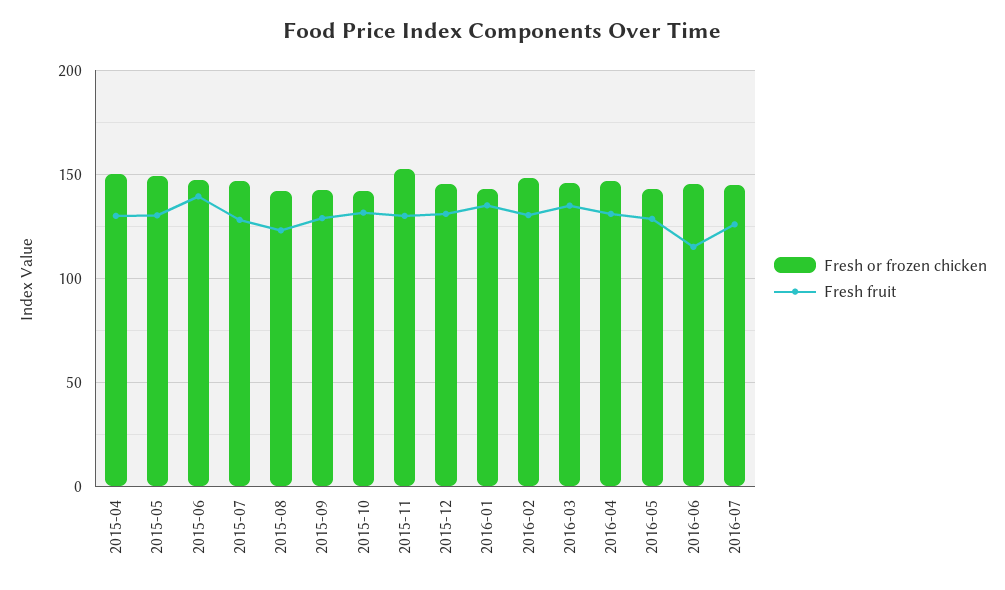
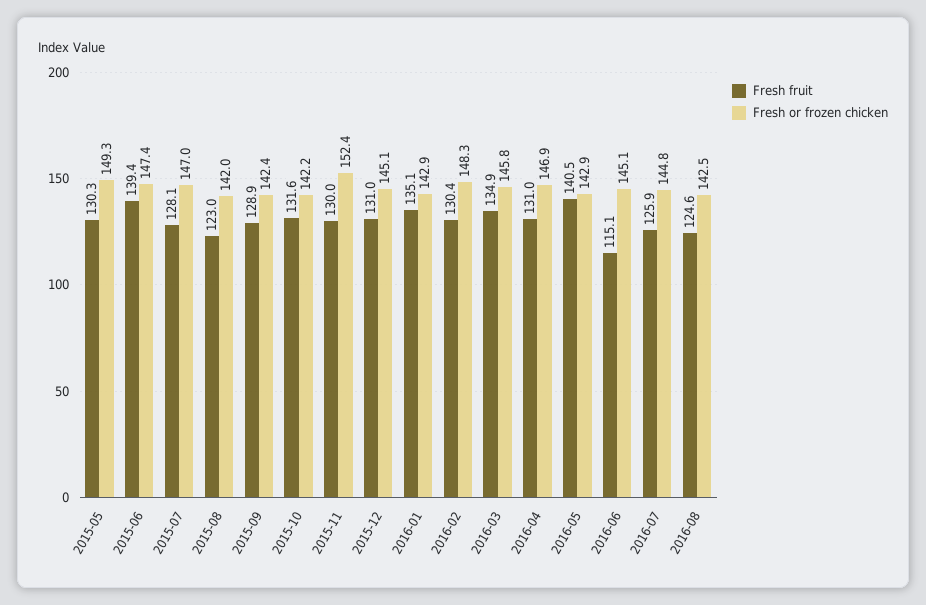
Fresh or frozen chicken, 2015-04: 150 -> none
Fresh fruit, 2015-04: 130 -> none
Fresh fruit, 2016-05: 130 -> 140.5
Fresh fruit, 2016-08: none -> 124.6
Fresh or frozen chicken, 2016-08: none -> 142.5

